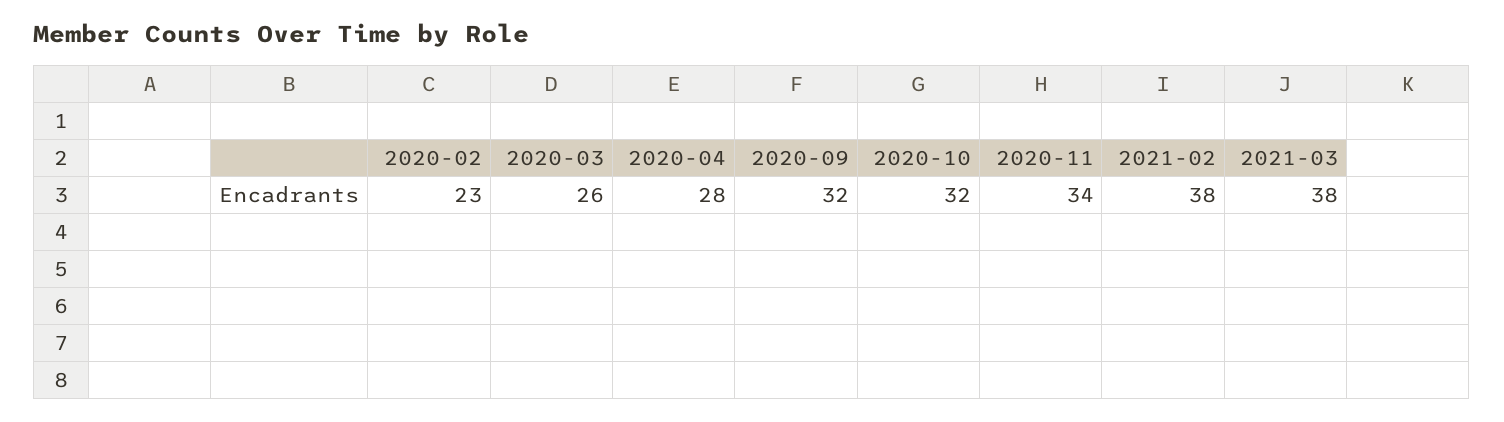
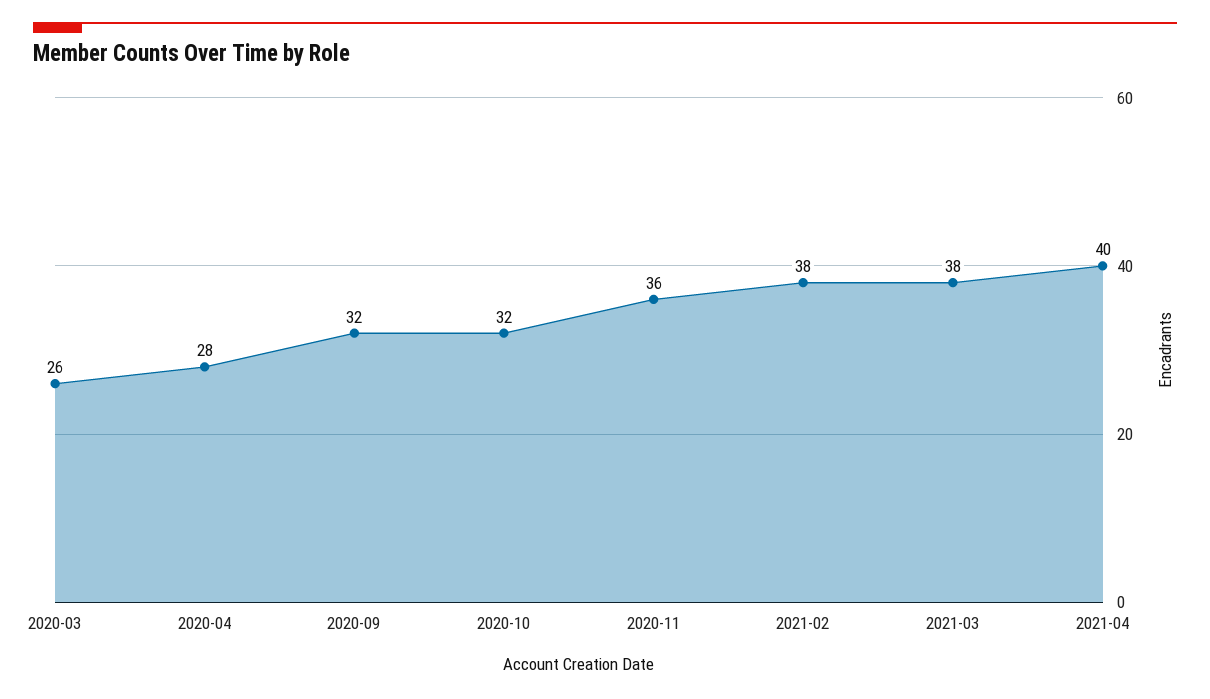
2020-02: 23 -> none
2020-11: 34 -> 36
2021-04: none -> 40

